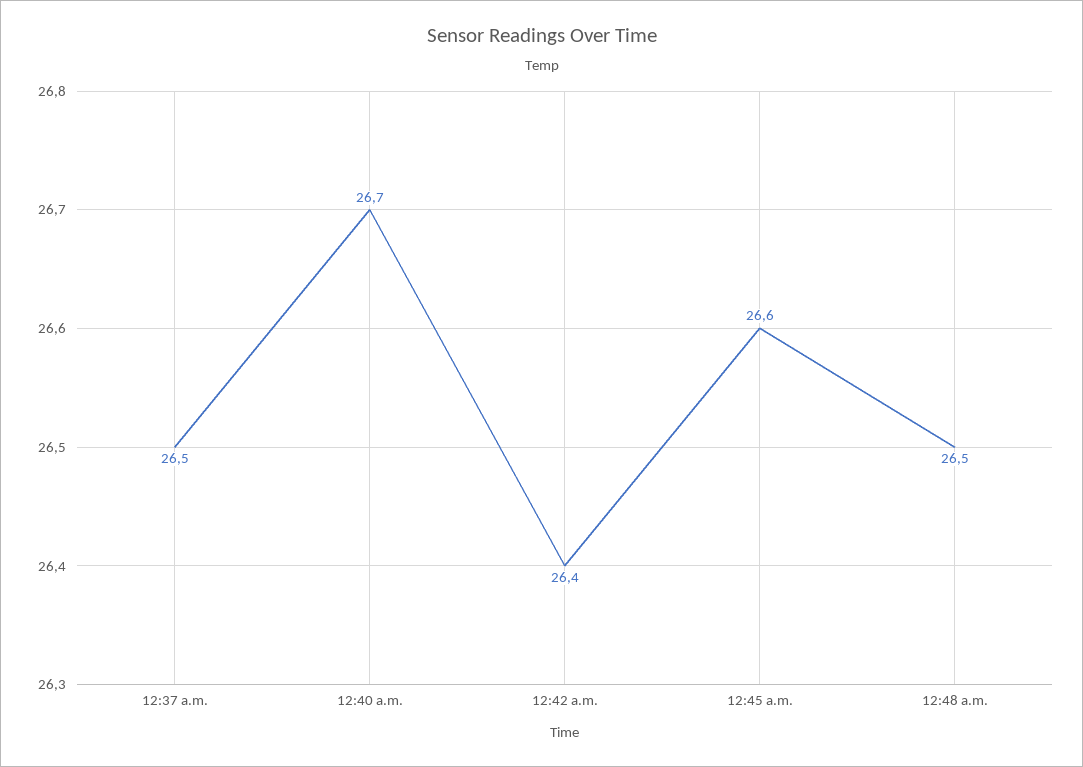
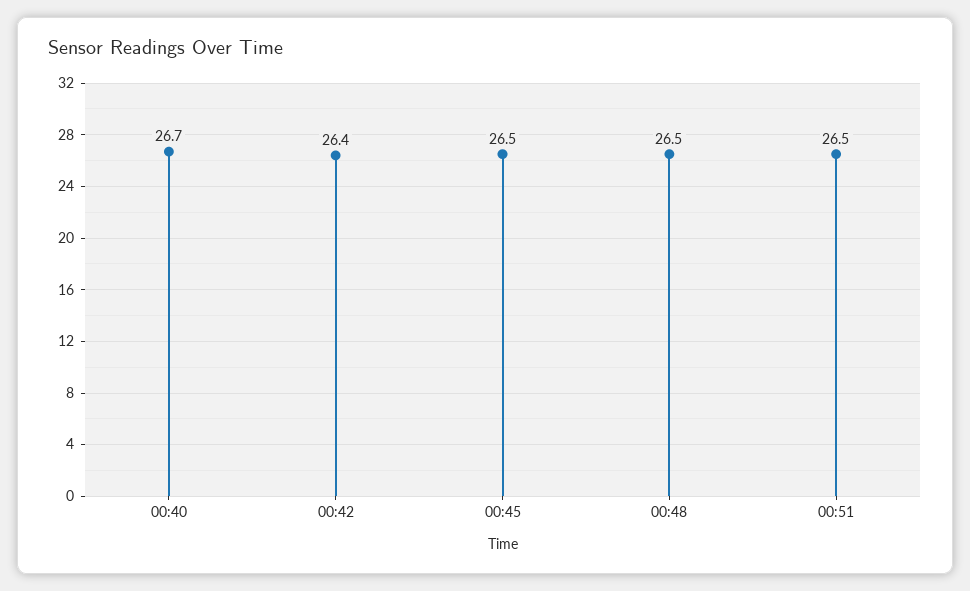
12:37 a.m.: 26.5 -> none
12:45 a.m.: 26.6 -> 26.5
00:51: none -> 26.5

